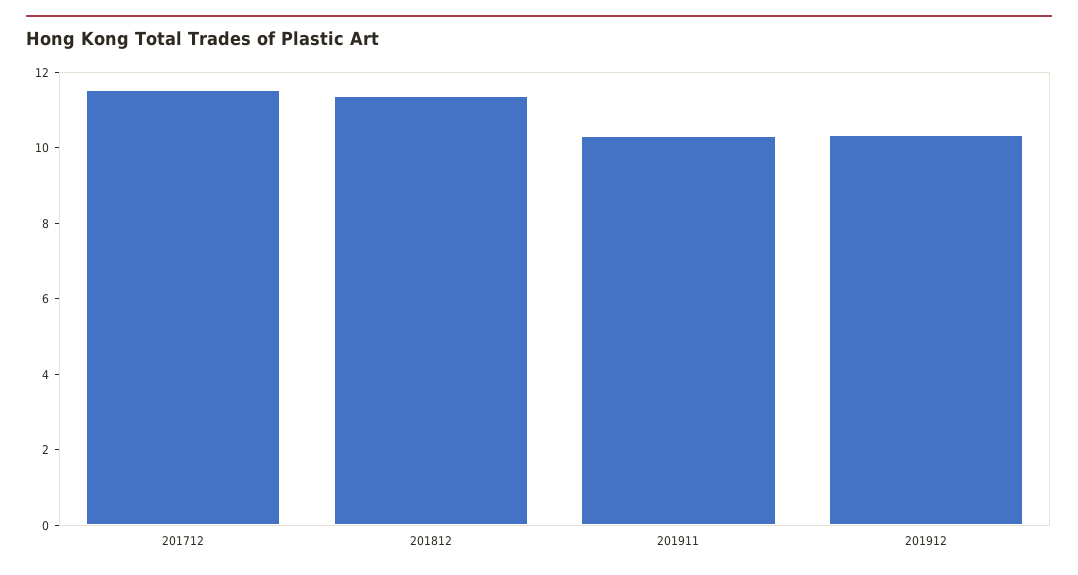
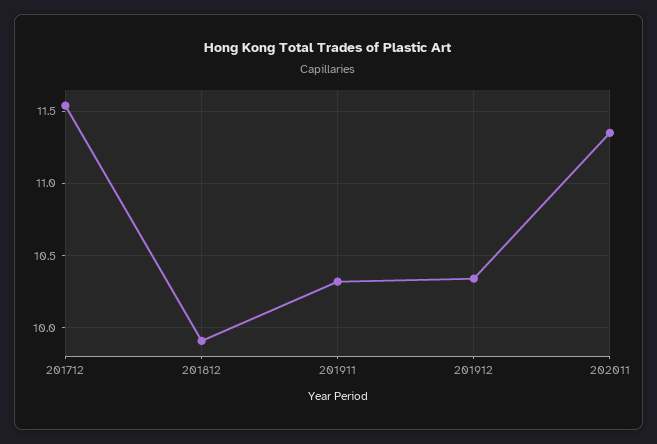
201812: 11.5 -> 9.9
202011: none -> 11.35

